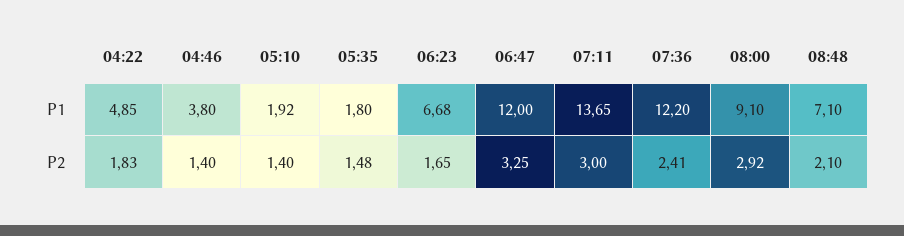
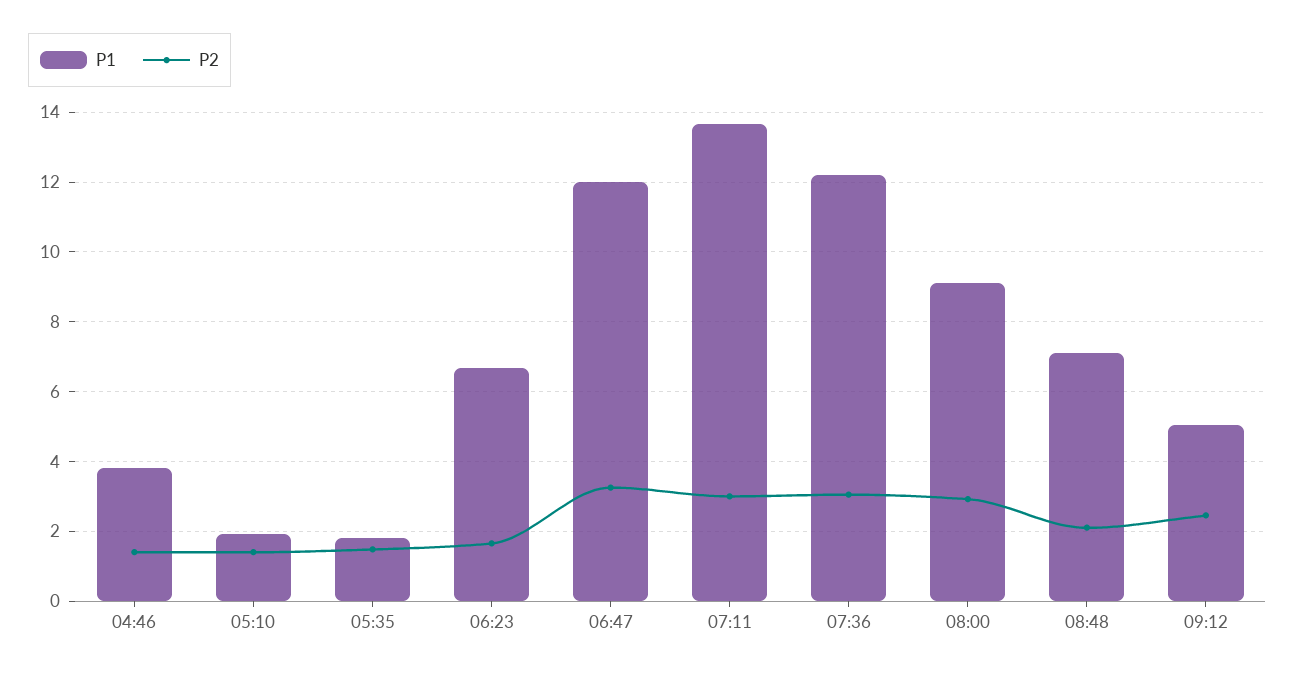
P1, 04:22: 4.85 -> none
P2, 04:22: 1.83 -> none
P2, 07:36: 2.41 -> 3
P1, 09:12: none -> 5
P2, 09:12: none -> 2.4

